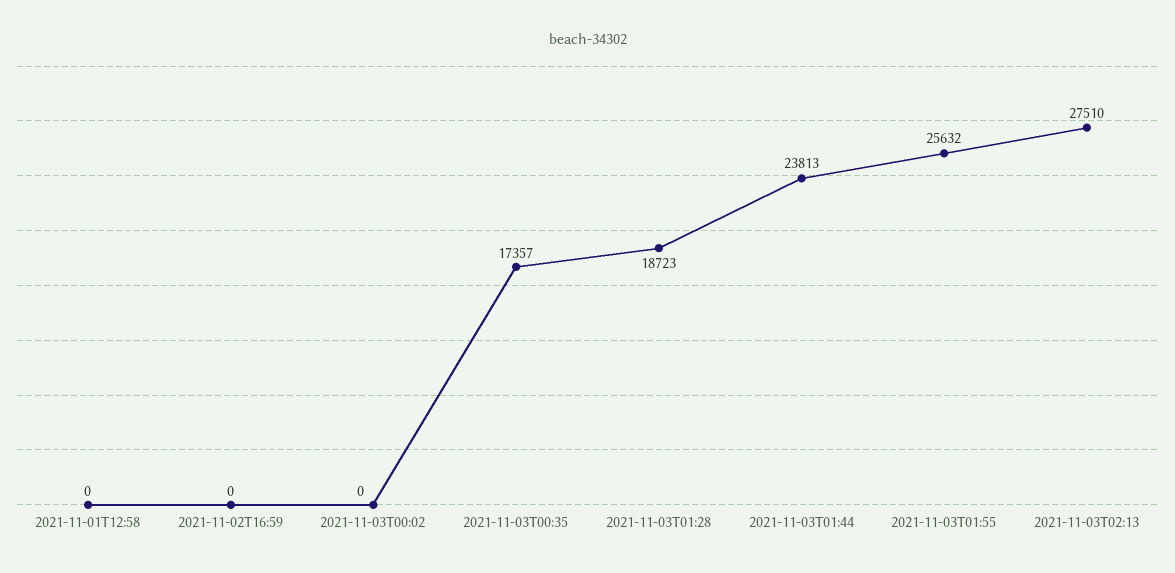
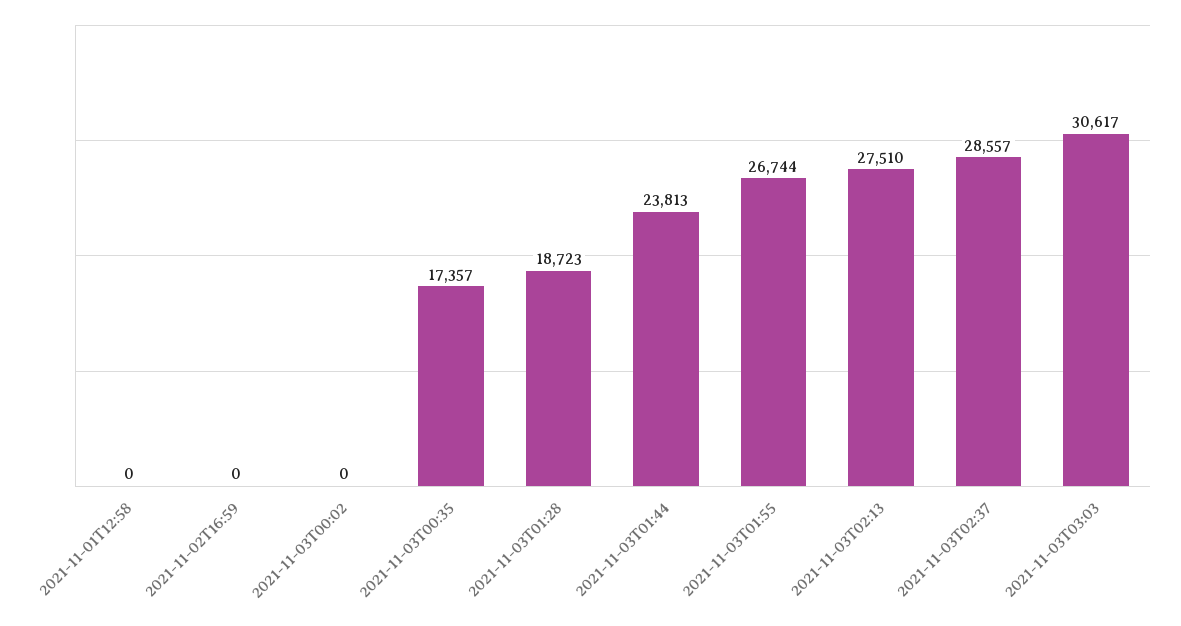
2021-11-03T01:55: 25632 -> 26744
2021-11-03T02:37: none -> 28557
2021-11-03T03:03: none -> 30617

